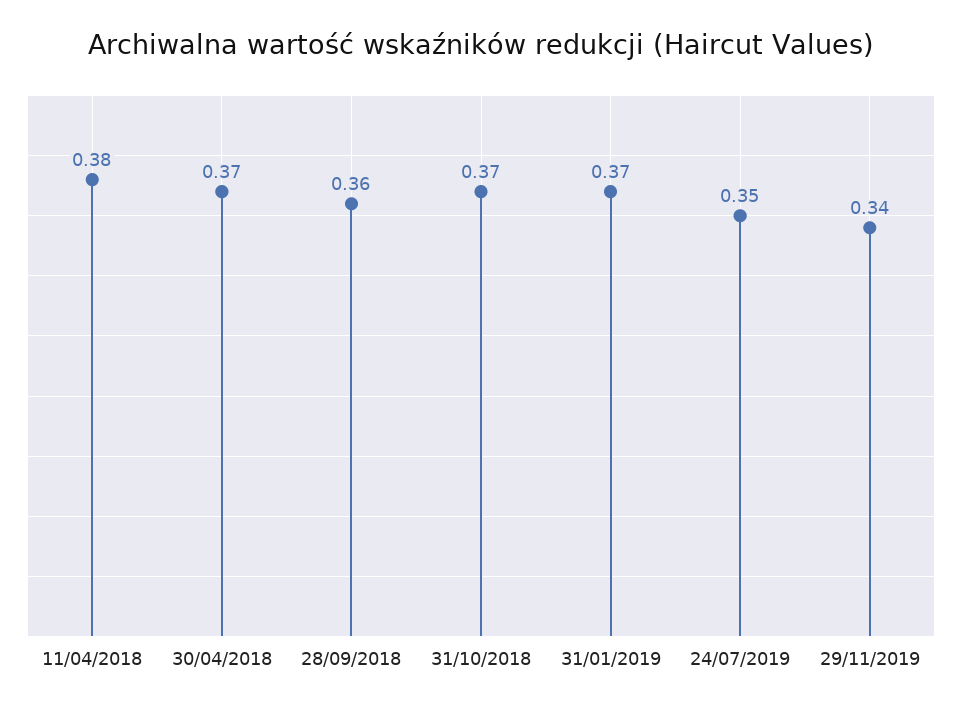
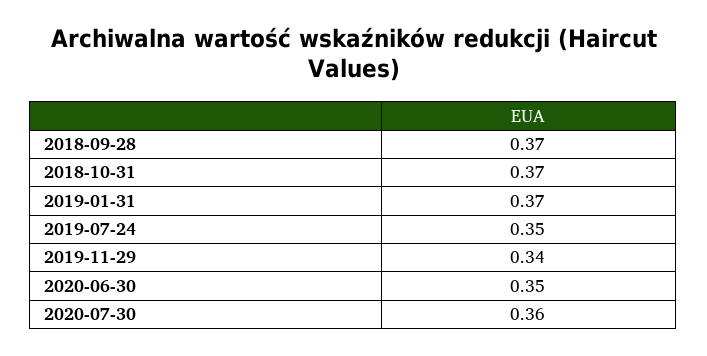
11/04/2018: 0.38 -> none
30/04/2018: 0.37 -> none
28/09/2018: 0.36 -> 0.37
2020-06-30: none -> 0.35
2020-07-30: none -> 0.36

